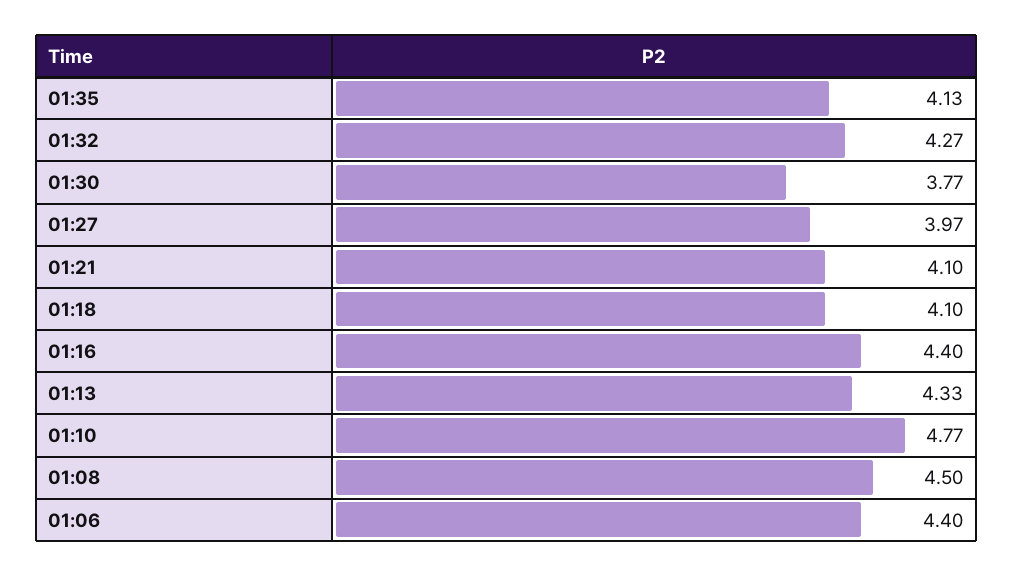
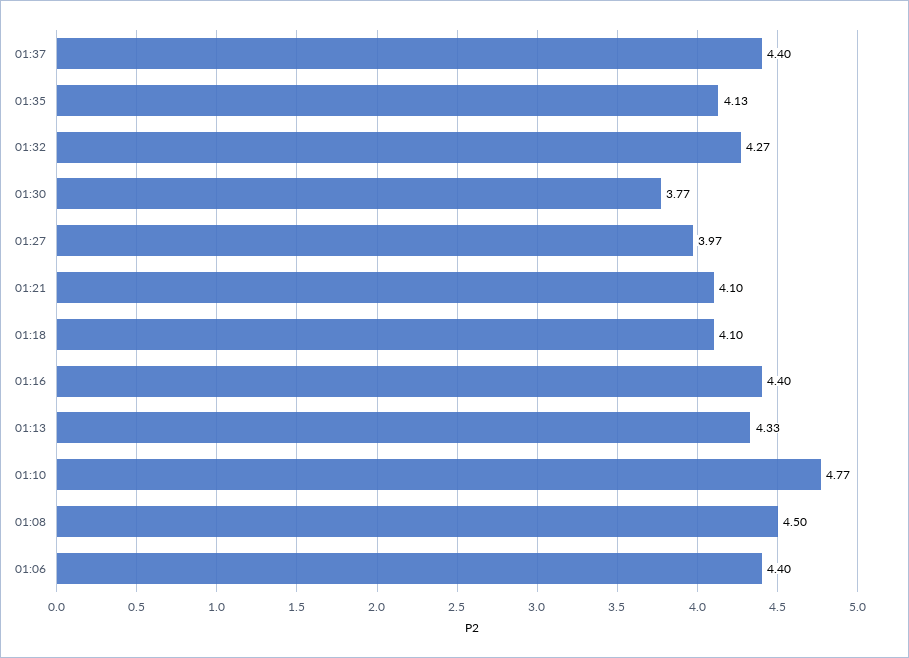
01:37: none -> 4.4

